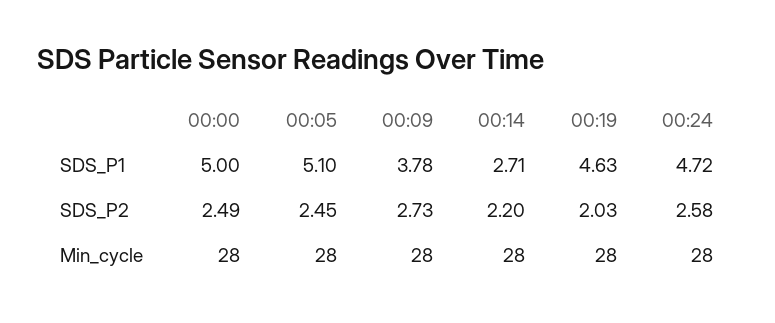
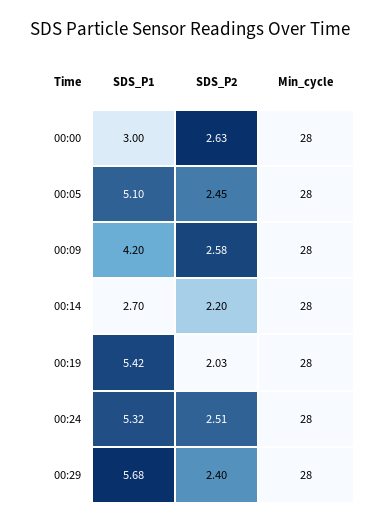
00:00, SDS_P1: 5 -> 3
00:09, SDS_P1: 3.78 -> 4.2
00:14, SDS_P1: 2.71 -> 2.7
00:19, SDS_P1: 4.63 -> 5.42
00:24, SDS_P1: 4.72 -> 5.32
00:00, SDS_P2: 2.49 -> 2.63
00:09, SDS_P2: 2.73 -> 2.58
00:24, SDS_P2: 2.58 -> 2.51
00:29, SDS_P1: none -> 5.68
00:29, SDS_P2: none -> 2.4
00:29, Min_cycle: none -> 28

